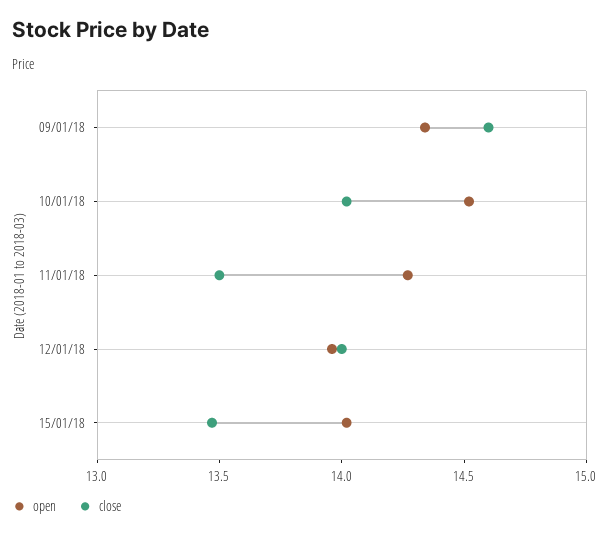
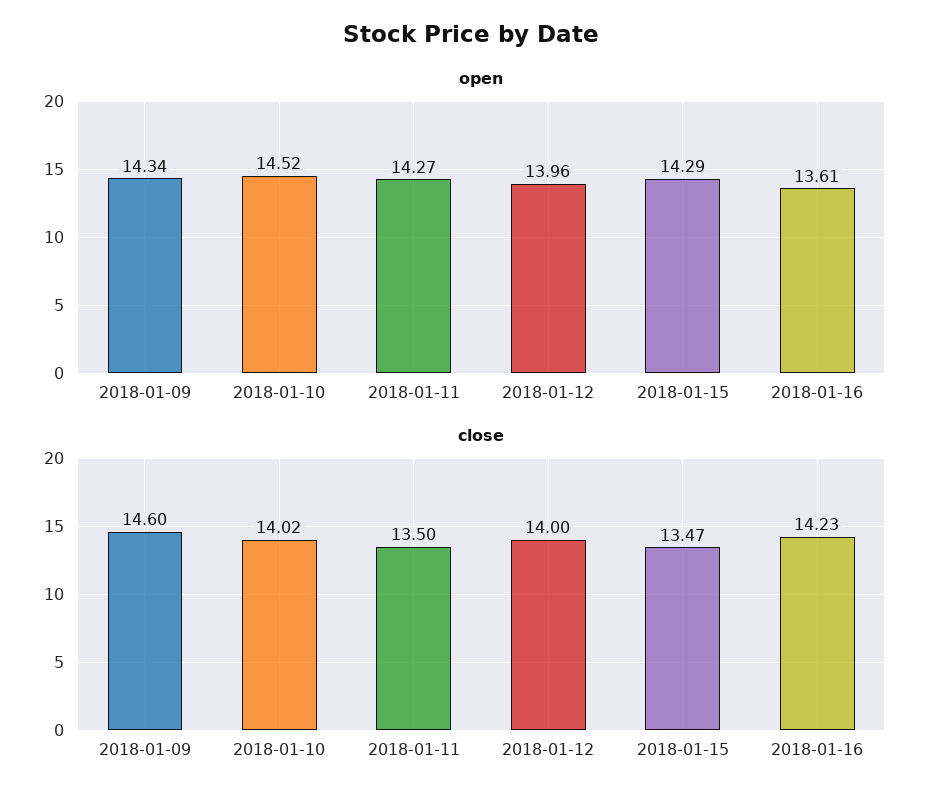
open, 15/01/18: 14 -> 14.29
open, 2018-01-16: none -> 13.61
close, 2018-01-16: none -> 14.23

